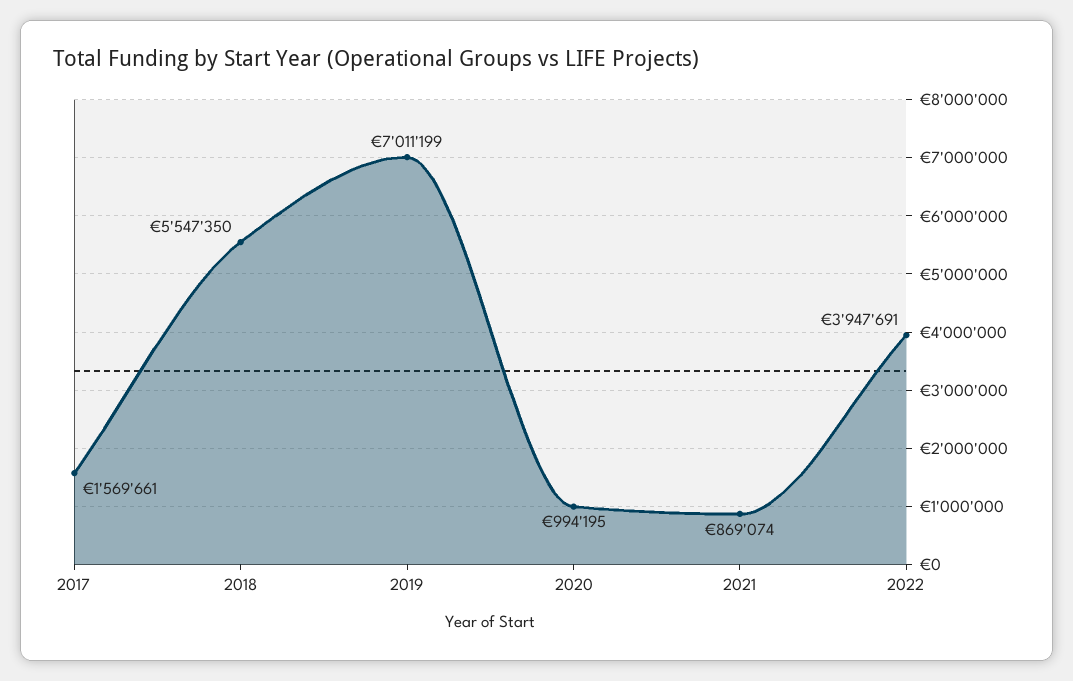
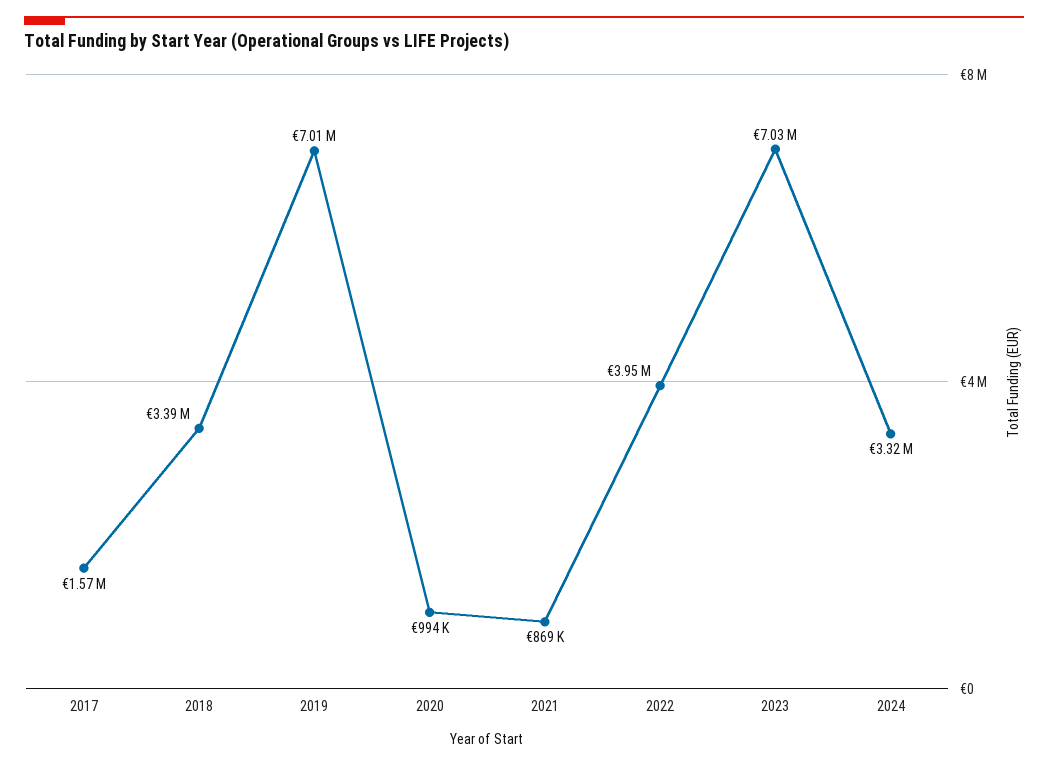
2018: 5547350 -> 3390000
2023: none -> 7030000
2024: none -> 3320000

